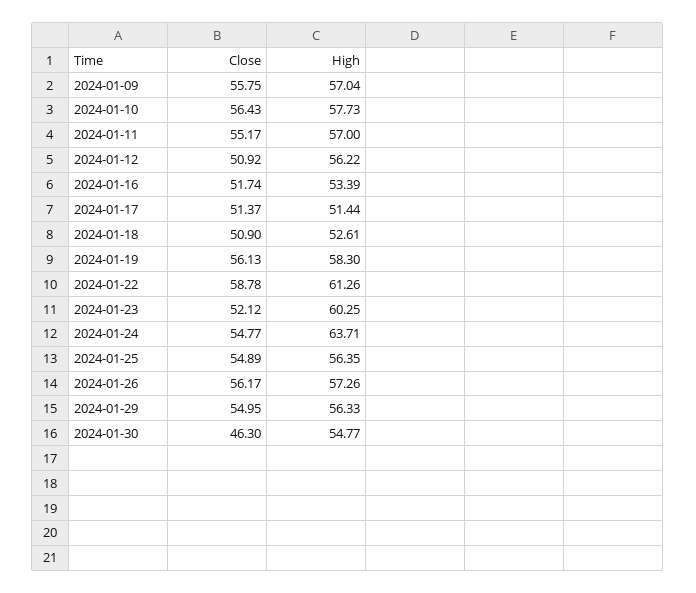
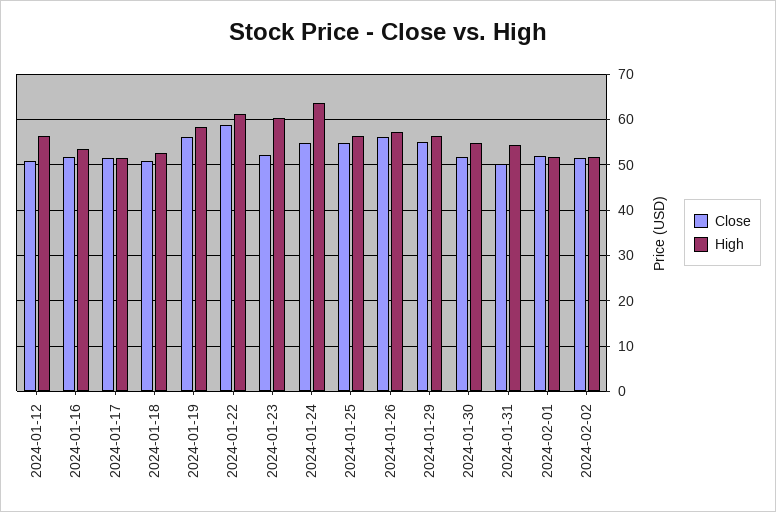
Close, 2024-01-09: 55.75 -> none
High, 2024-01-09: 57.04 -> none
Close, 2024-01-10: 56.43 -> none
High, 2024-01-10: 57.73 -> none
Close, 2024-01-11: 55.17 -> none
High, 2024-01-11: 57 -> none
Close, 2024-01-30: 46.3 -> 52
Close, 2024-01-31: none -> 50
High, 2024-01-31: none -> 54
Close, 2024-02-01: none -> 52
High, 2024-02-01: none -> 52
Close, 2024-02-02: none -> 52
High, 2024-02-02: none -> 52

